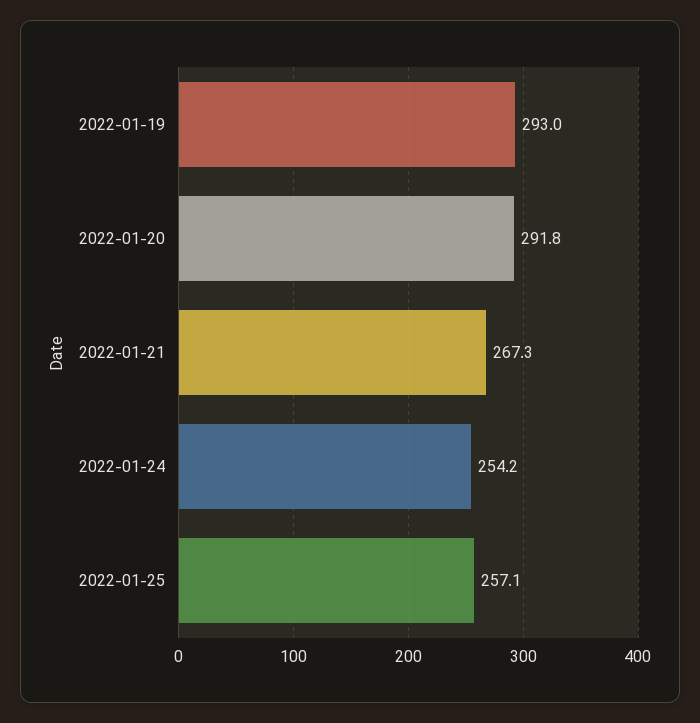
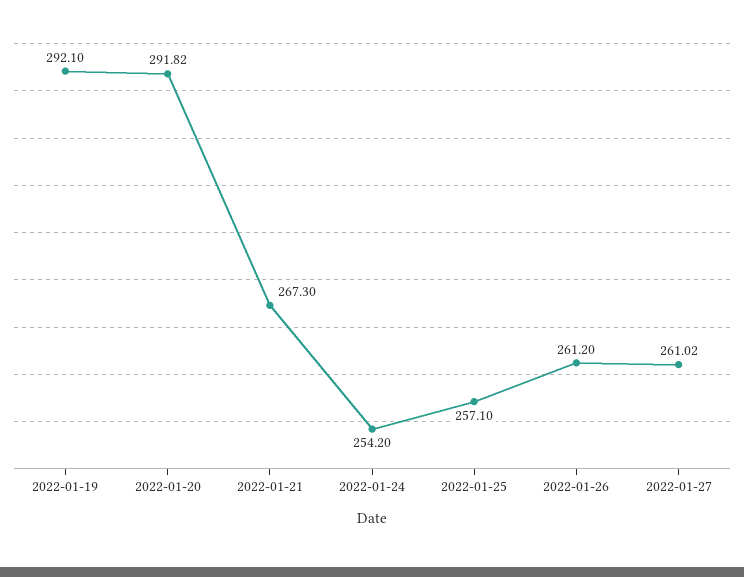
2022-01-19: 293 -> 292.1
2022-01-26: none -> 261.2
2022-01-27: none -> 261.02

